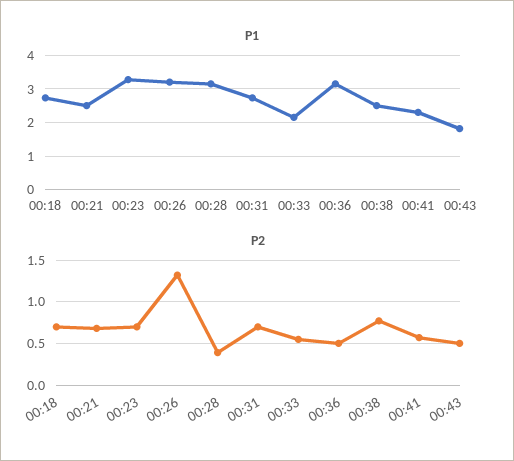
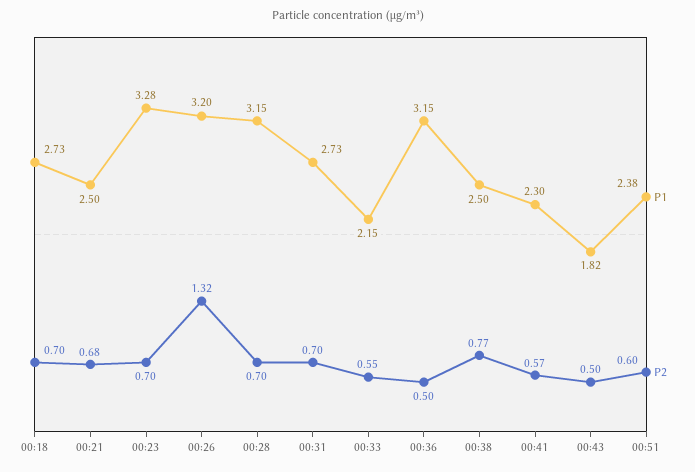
P2, 00:28: 0.4 -> 0.7
P1, 00:51: none -> 2.38
P2, 00:51: none -> 0.6

